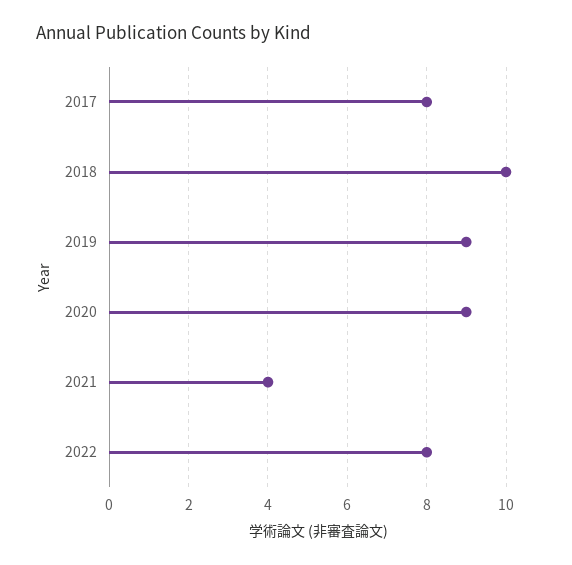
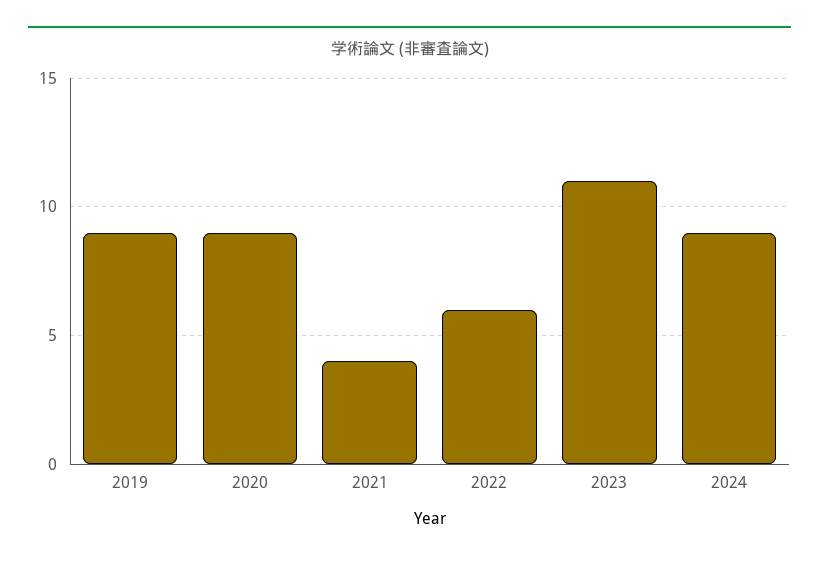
2017: 8 -> none
2018: 10 -> none
2022: 8 -> 6
2023: none -> 11
2024: none -> 9

